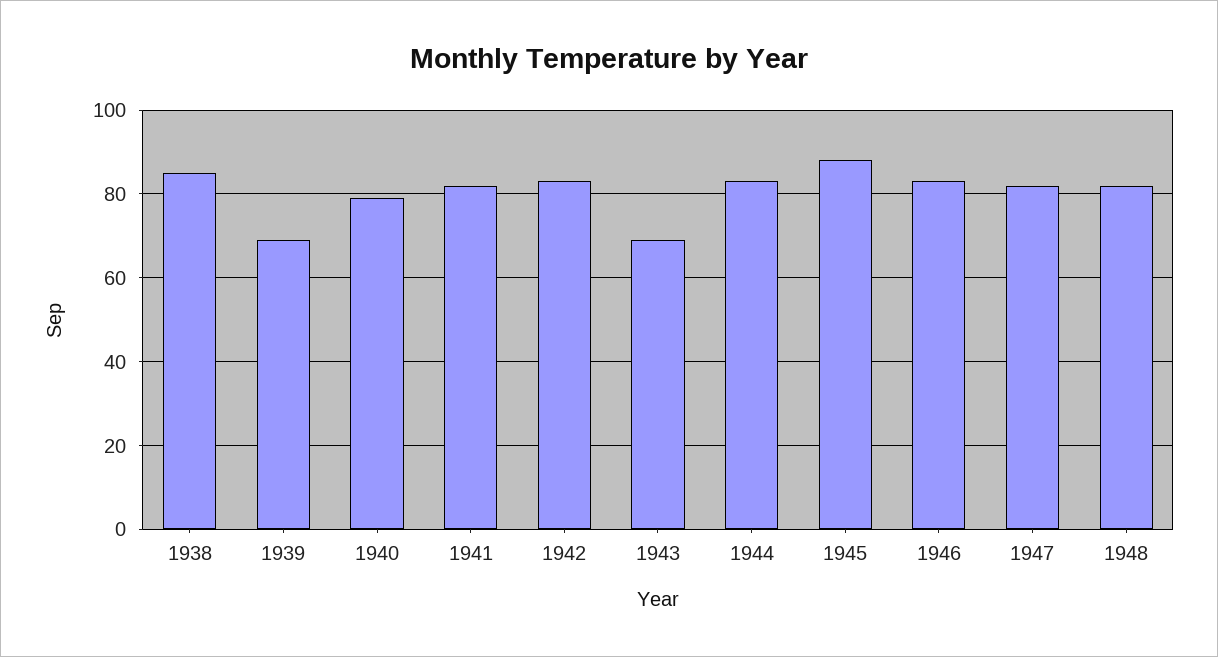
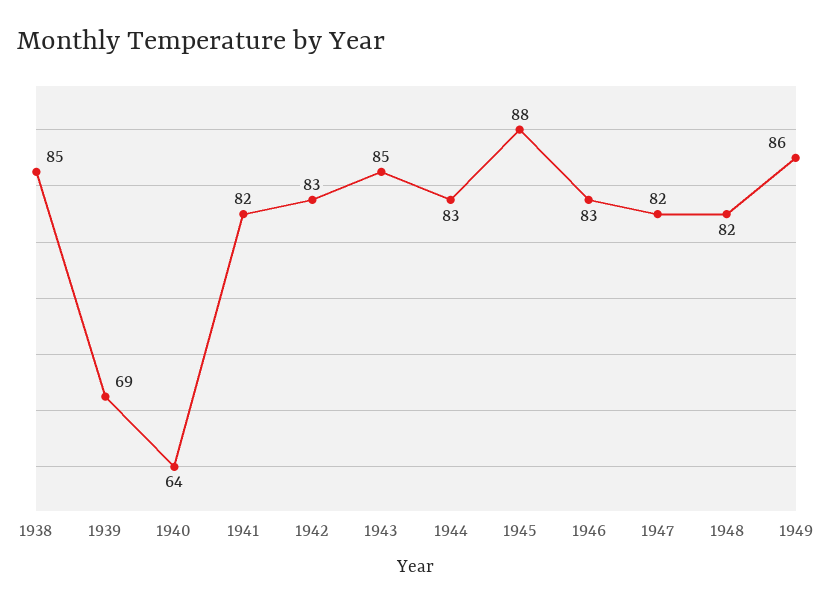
1940: 80 -> 64
1943: 70 -> 85
1949: none -> 86

